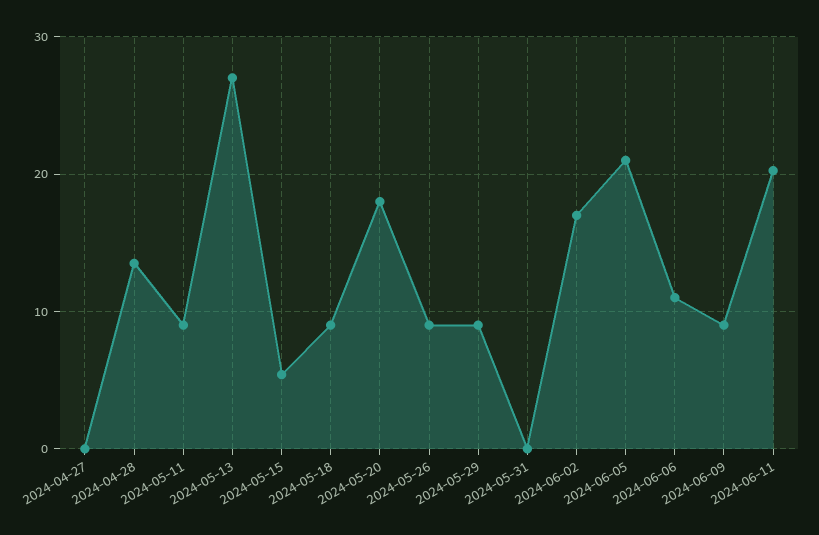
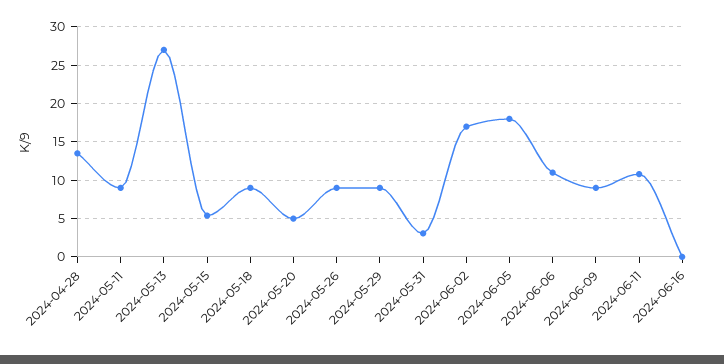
2024-04-27: 0 -> none
2024-05-20: 18 -> 5
2024-05-31: 0 -> 3
2024-06-05: 21 -> 18
2024-06-11: 20 -> 11
2024-06-16: none -> 0

